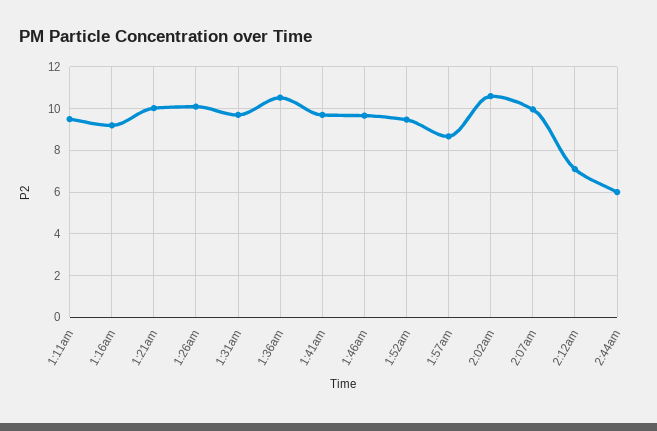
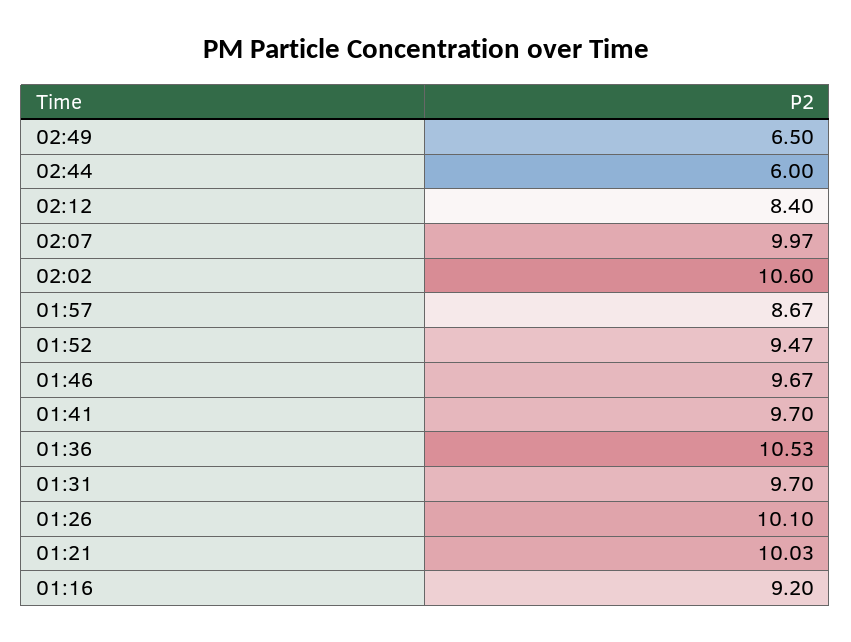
1:11am: 9.5 -> none
2:12am: 7 -> 8.4
02:49: none -> 6.5

